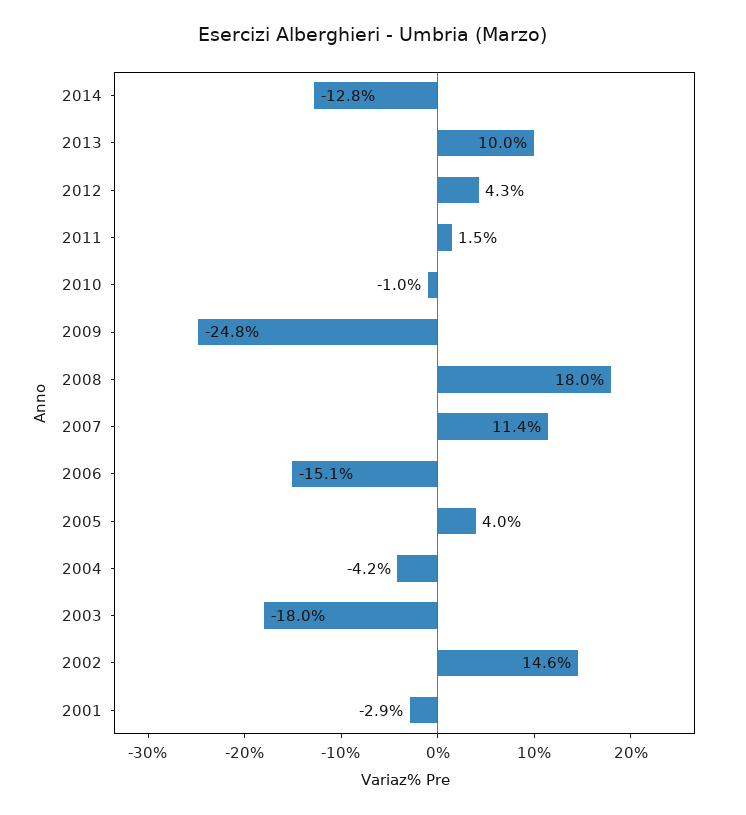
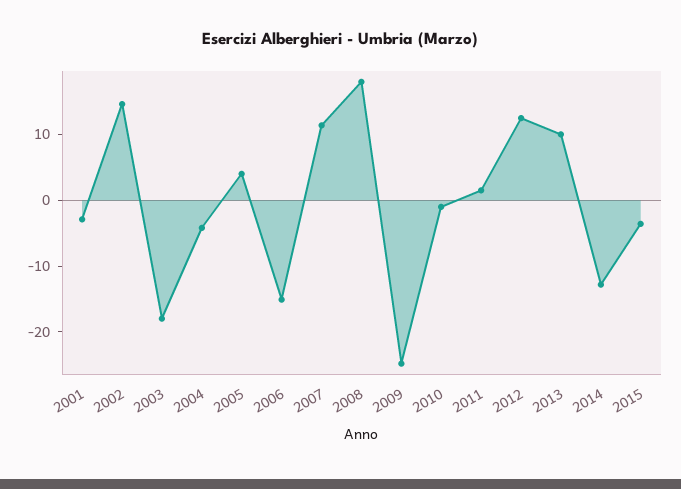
2012: 4.3 -> 12
2015: none -> -4

